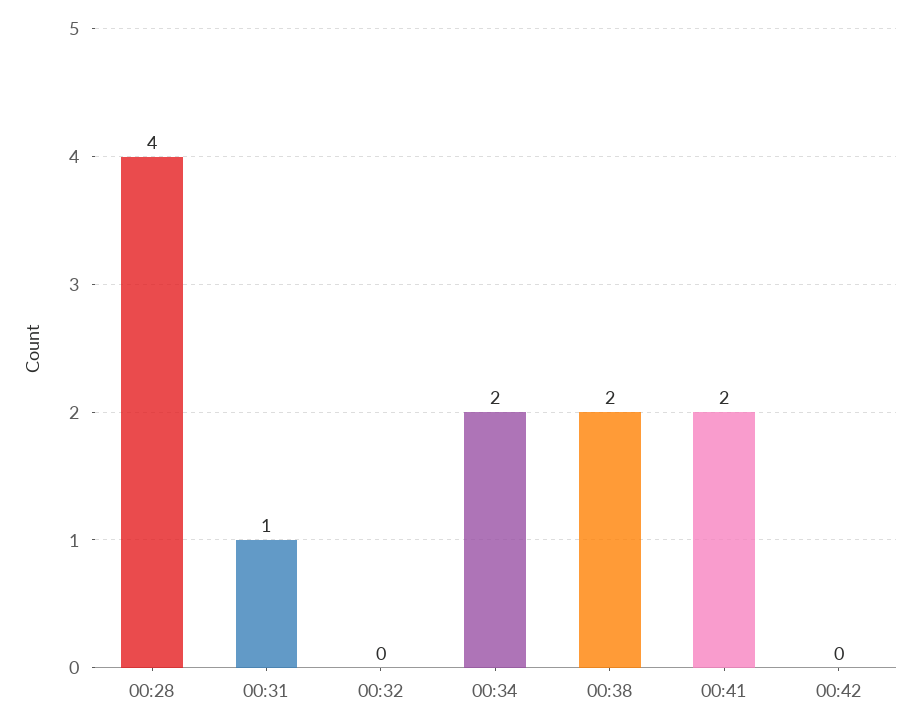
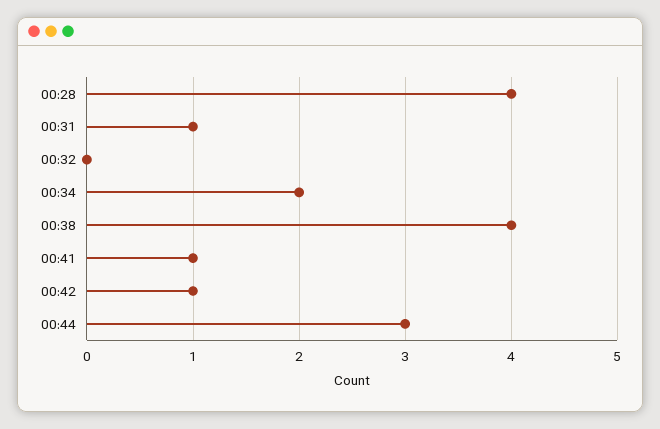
00:38: 2 -> 4
00:41: 2 -> 1
00:42: 0 -> 1
00:44: none -> 3

